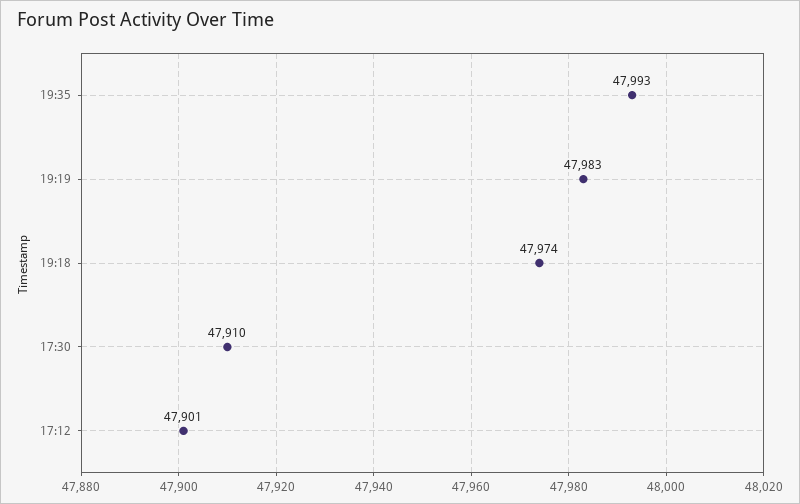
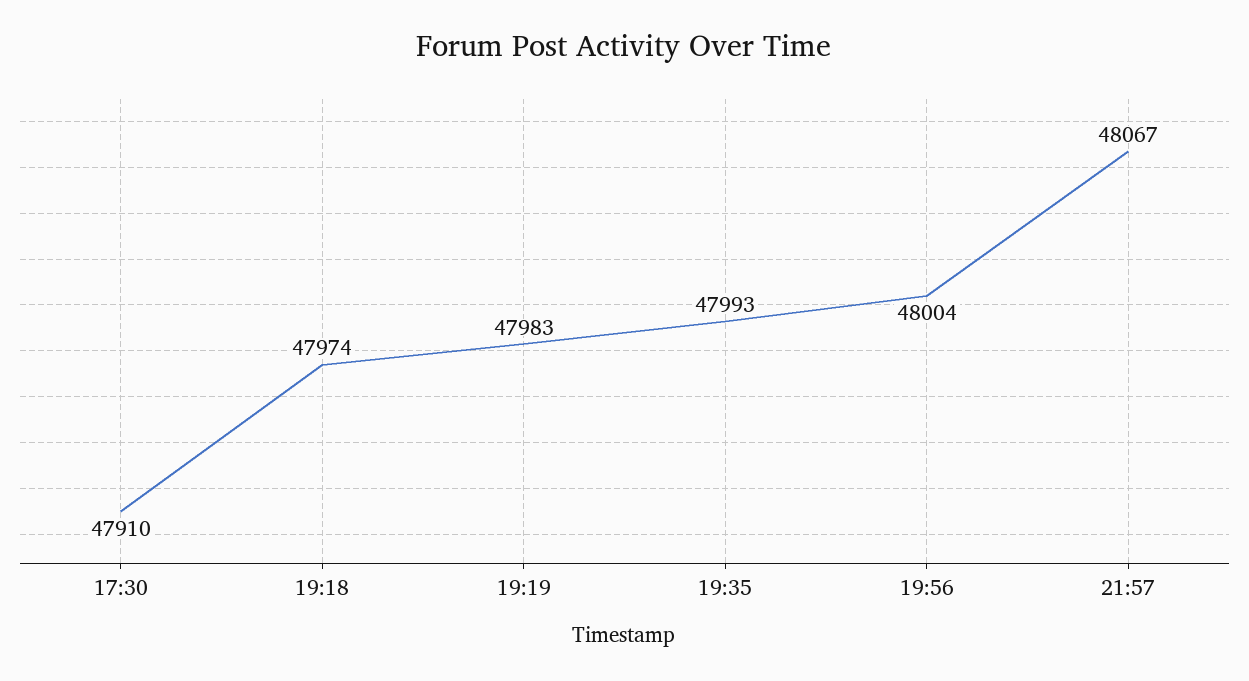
17:12: 47901 -> none
19:56: none -> 48004
21:57: none -> 48067

